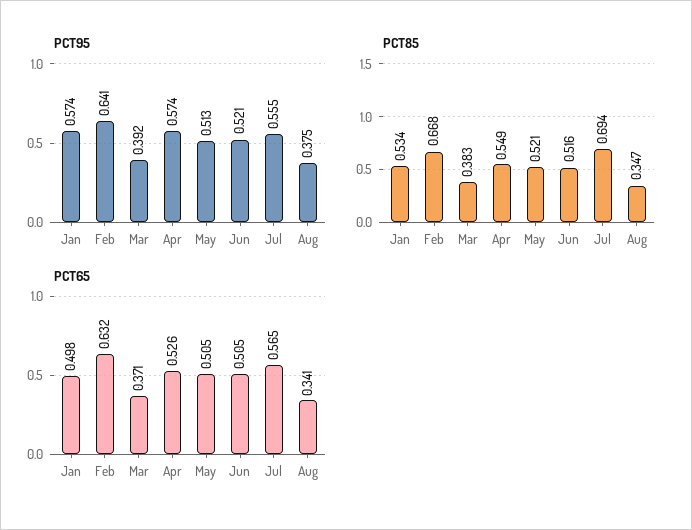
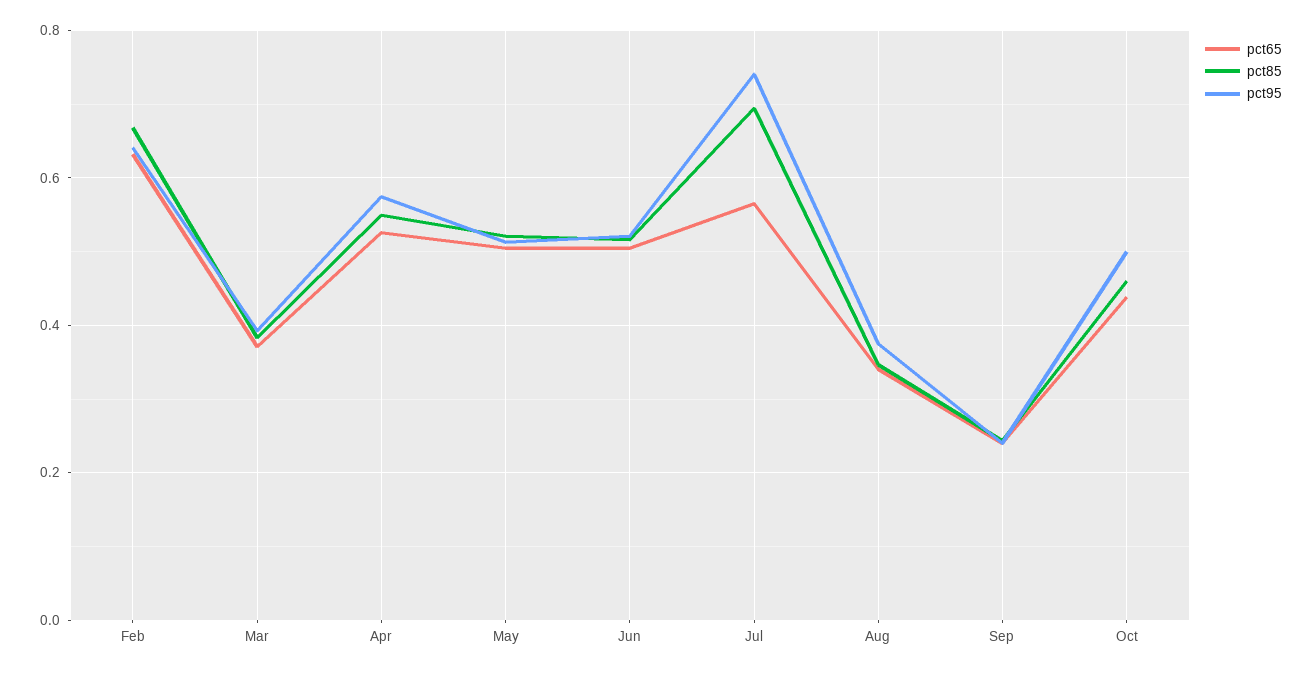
PCT95, Jan: 0.574 -> none
PCT95, Jul: 0.555 -> 0.74
PCT85, Jan: 0.534 -> none
PCT65, Jan: 0.498 -> none
PCT65, Sep: none -> 0.24
PCT85, Sep: none -> 0.24
PCT95, Sep: none -> 0.24
PCT65, Oct: none -> 0.44
PCT85, Oct: none -> 0.46
PCT95, Oct: none -> 0.5

